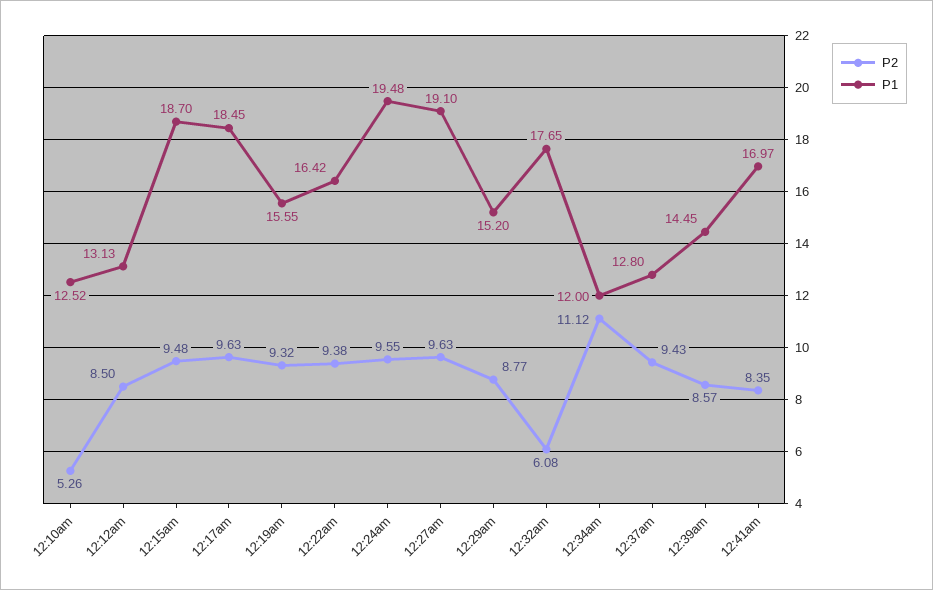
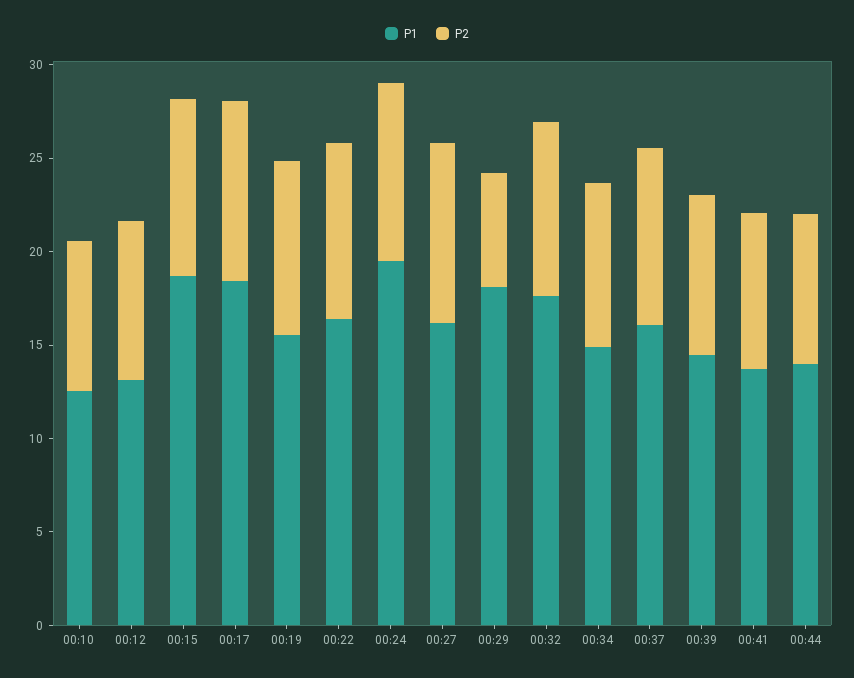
P2, 12:10am: 5.26 -> 8
P1, 12:27am: 19.1 -> 16
P2, 12:29am: 8.77 -> 6
P1, 12:29am: 15.2 -> 18
P2, 12:32am: 6.08 -> 9
P2, 12:34am: 11.12 -> 9
P1, 12:34am: 12 -> 15
P1, 12:37am: 12.8 -> 16
P1, 12:41am: 16.97 -> 14
P1, 00:44: none -> 14
P2, 00:44: none -> 8

